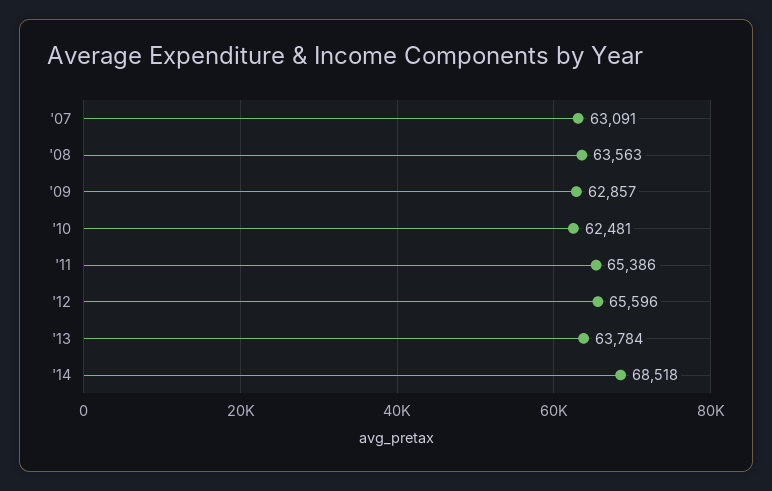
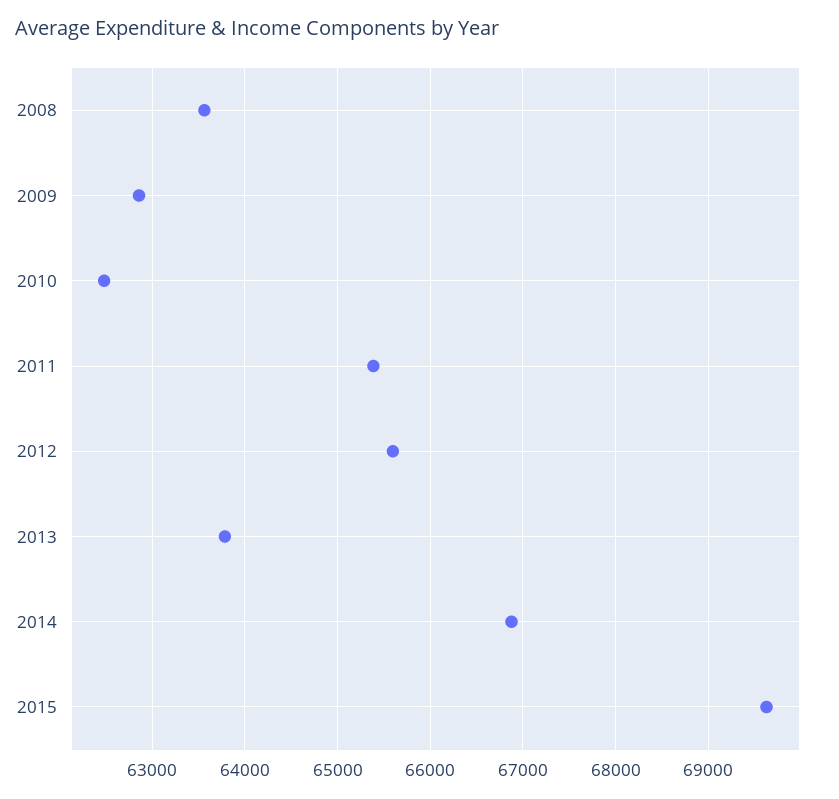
'07: 63091 -> none
'14: 68518 -> 66900
2015: none -> 69600

